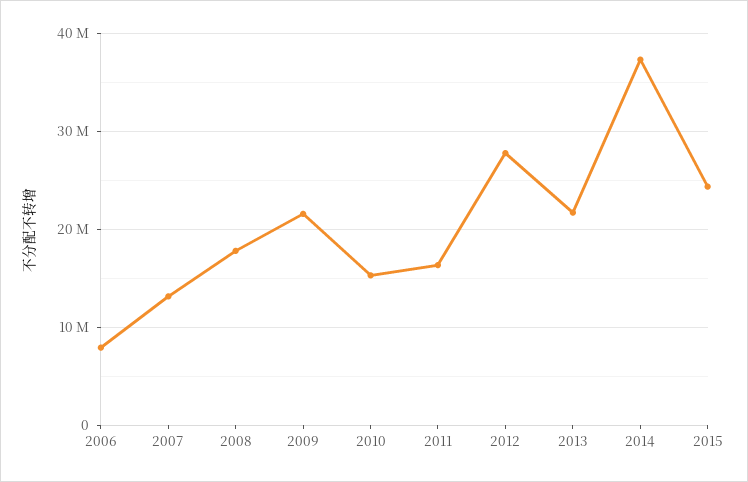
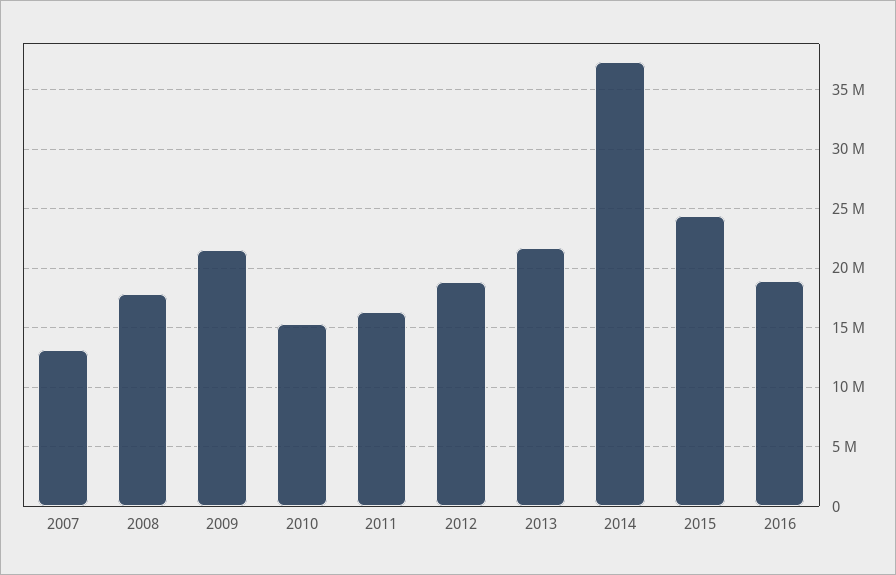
2006: 8000000 -> none
2012: 28000000 -> 19000000
2016: none -> 19000000

